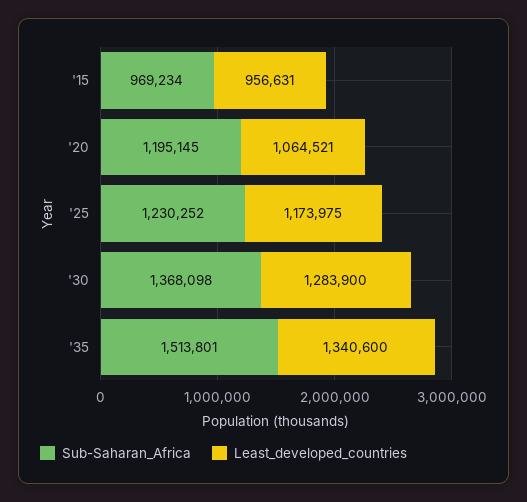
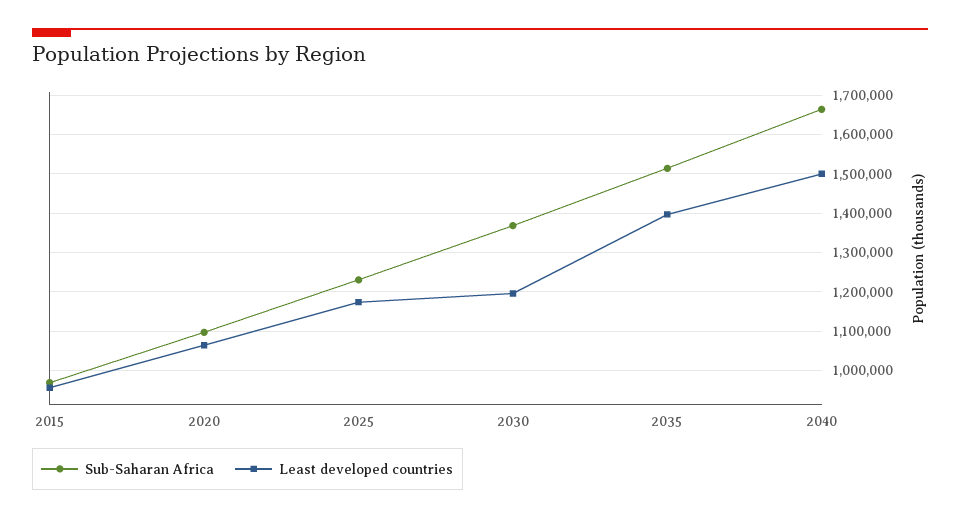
Sub-Saharan_Africa, '20: 1195145 -> 1100000
Least_developed_countries, '30: 1283900 -> 1200000
Least_developed_countries, '35: 1340600 -> 1400000
Sub-Saharan_Africa, 2040: none -> 1660000
Least_developed_countries, 2040: none -> 1500000

